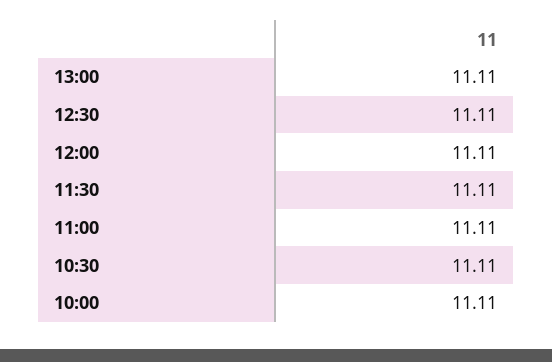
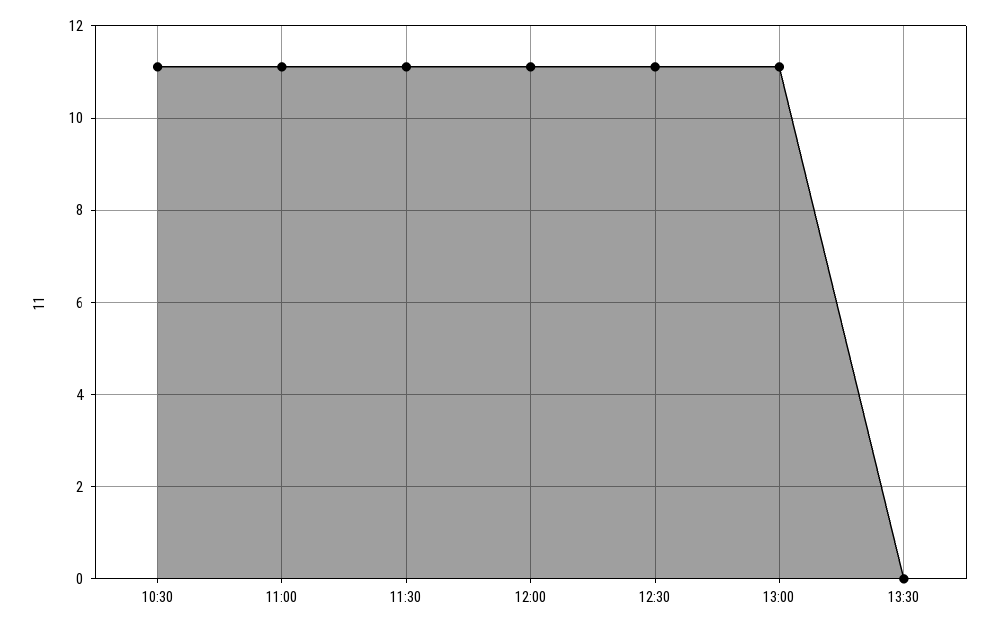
10:00: 11.11 -> none
13:30: none -> 0

